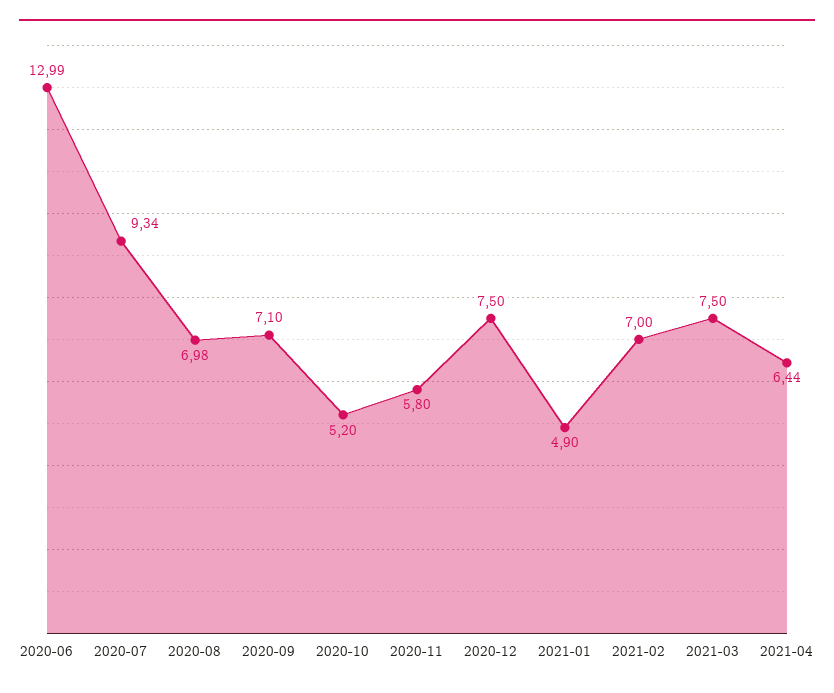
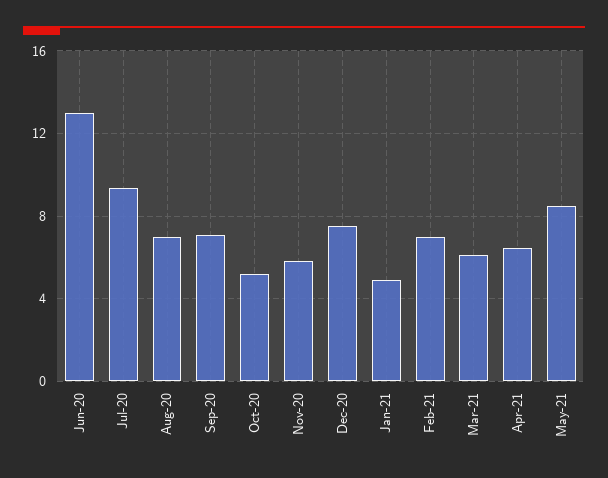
2021-03: 7.5 -> 6
May-21: none -> 8.5

